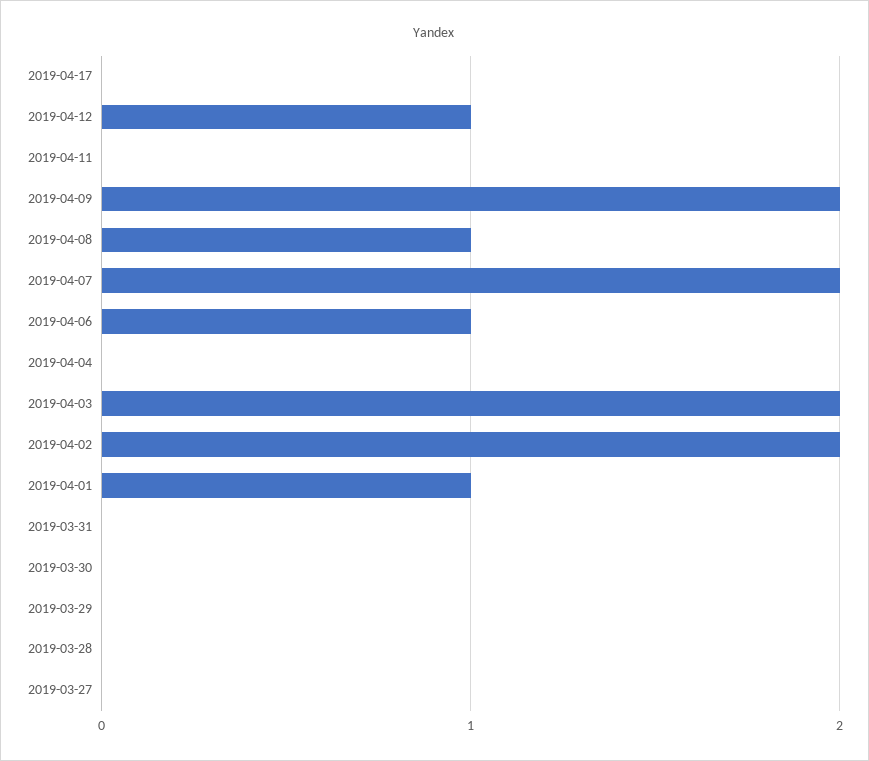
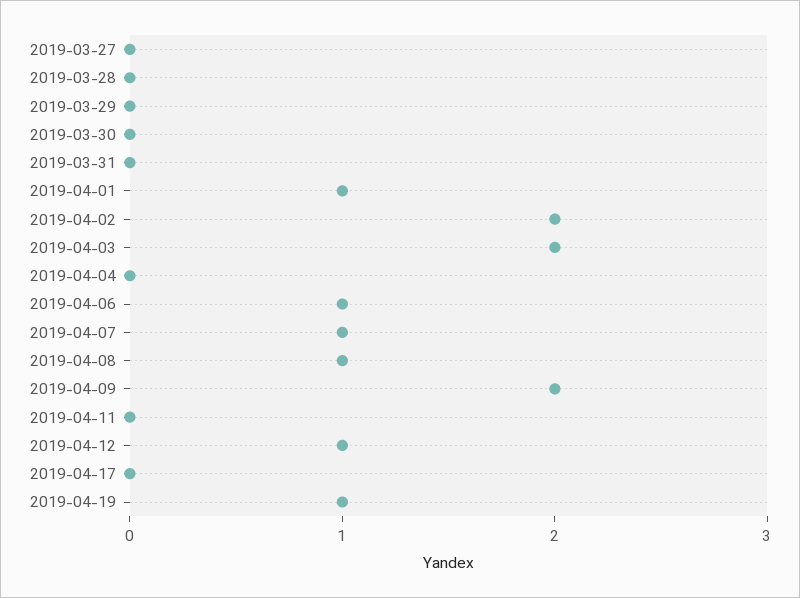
2019-04-07: 2 -> 1
2019-04-19: none -> 1

